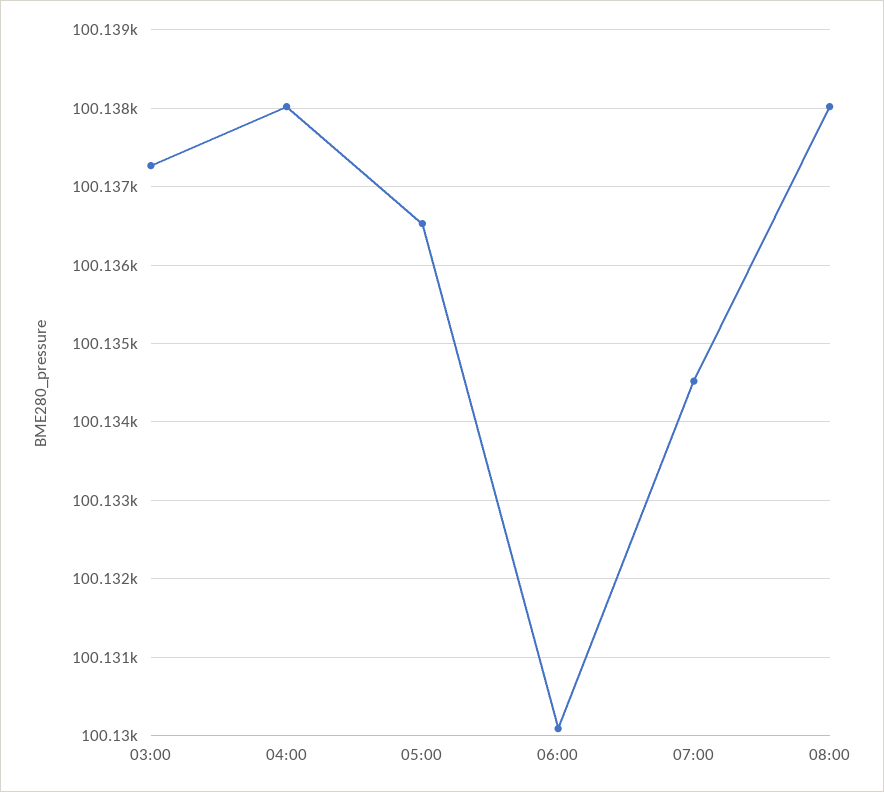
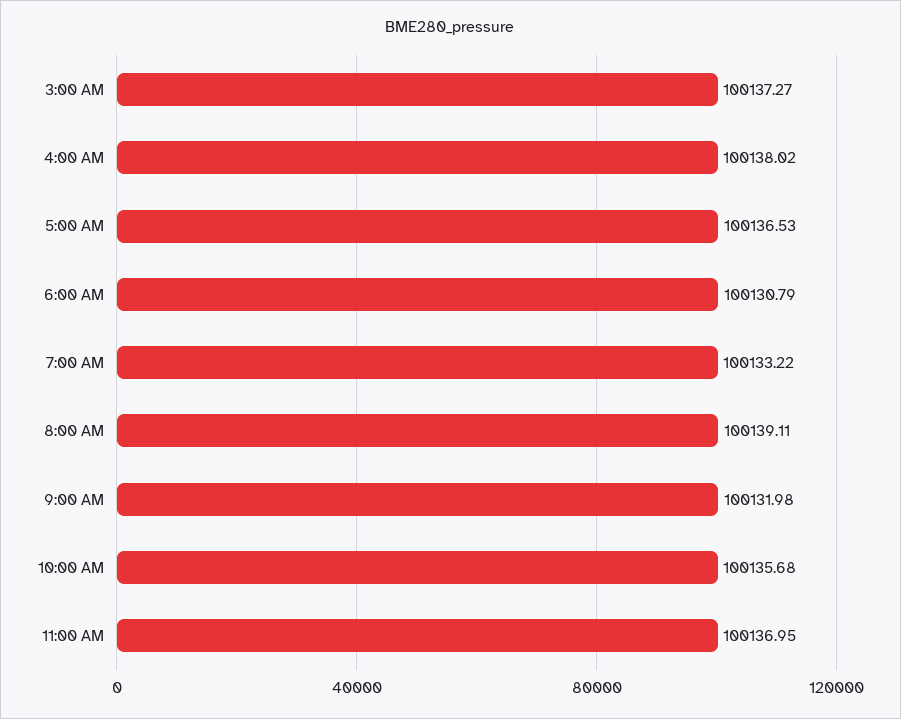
06:00: 100130.1 -> 100130.79
07:00: 100134.5 -> 100133.22
08:00: 100138 -> 100139.11
9:00 AM: none -> 100131.98
10:00 AM: none -> 100135.68
11:00 AM: none -> 100136.95

